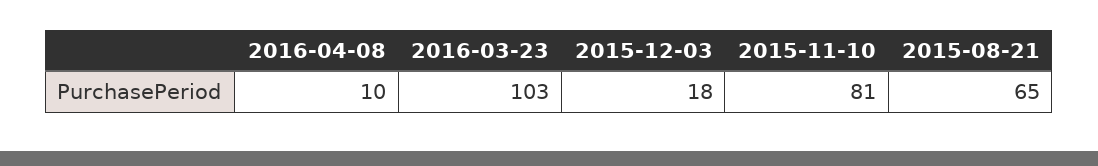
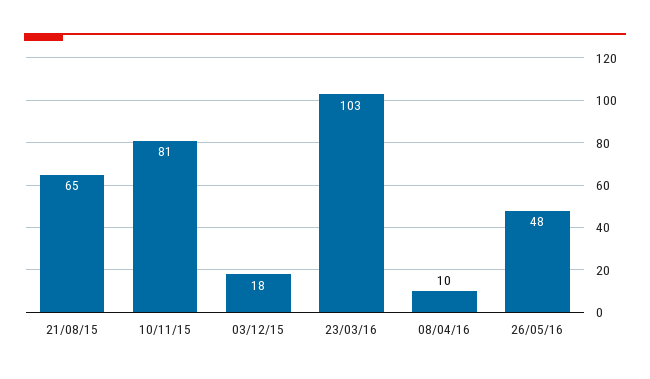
26/05/16: none -> 48

